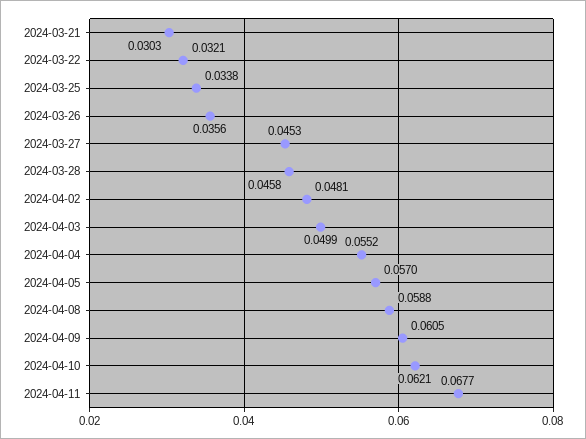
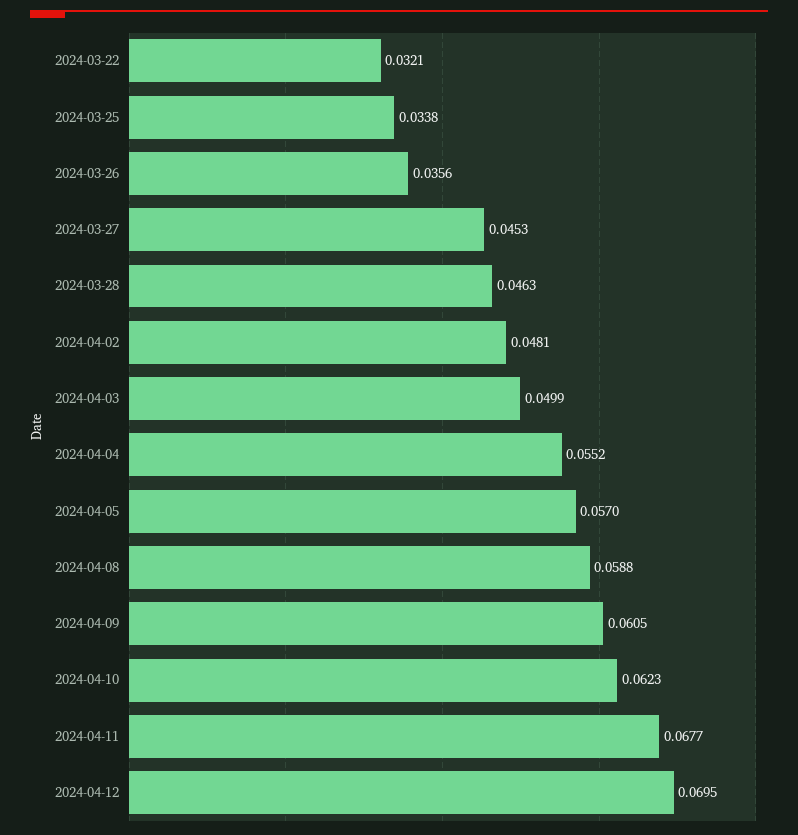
2024-03-21: 0.0303 -> none
2024-03-28: 0.0458 -> 0.0463
2024-04-10: 0.0621 -> 0.0623
2024-04-12: none -> 0.0695

